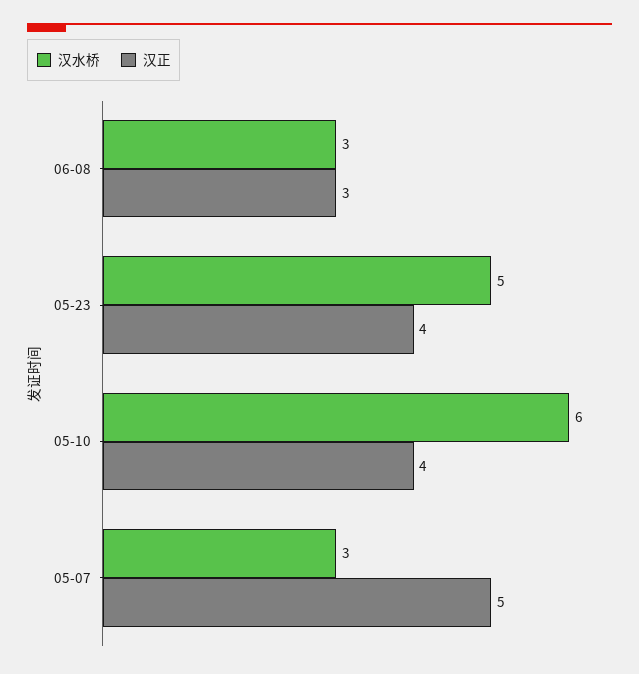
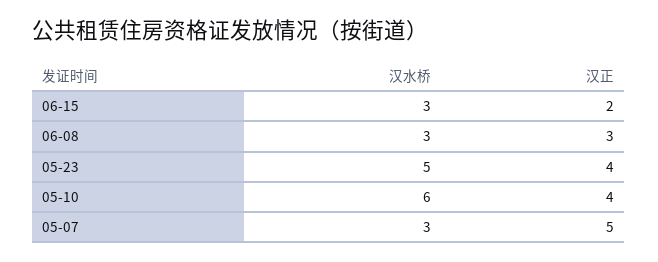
汉水桥, 06-15: none -> 3
汉正, 06-15: none -> 2

